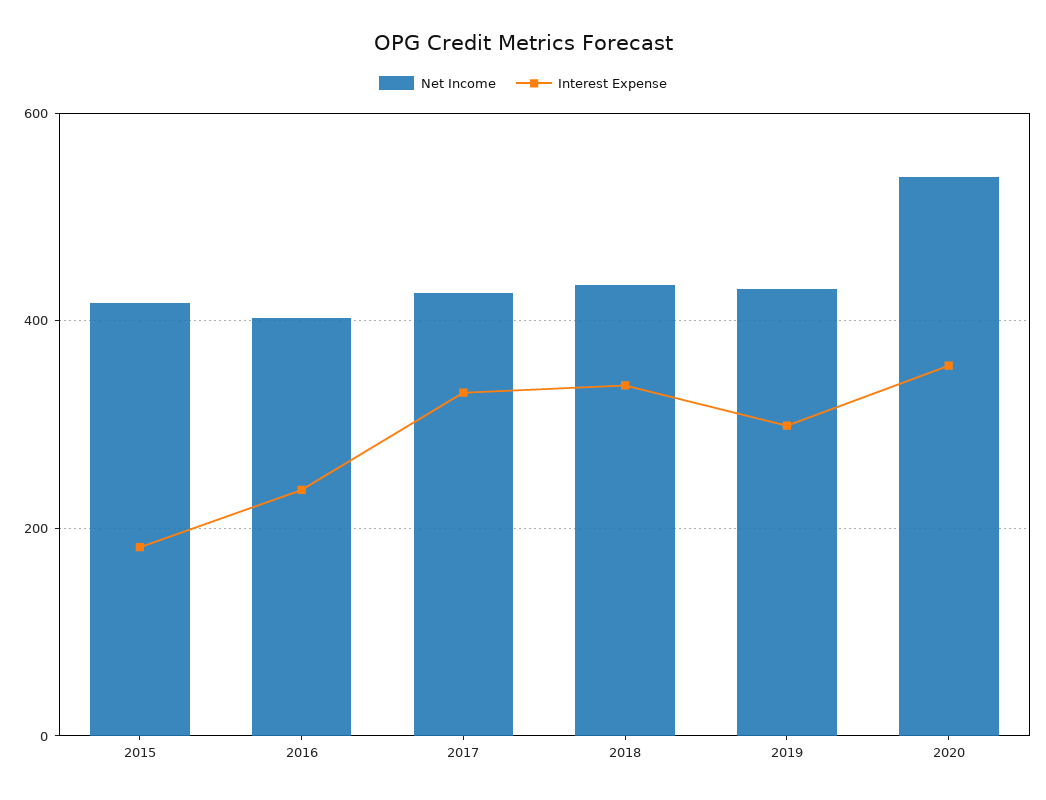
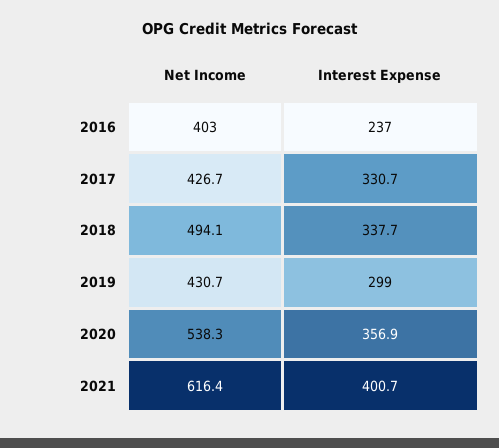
Net Income, 2015: 420 -> none
Interest Expense, 2015: 180 -> none
Net Income, 2018: 440 -> 494.1
Net Income, 2021: none -> 616.4
Interest Expense, 2021: none -> 400.7

